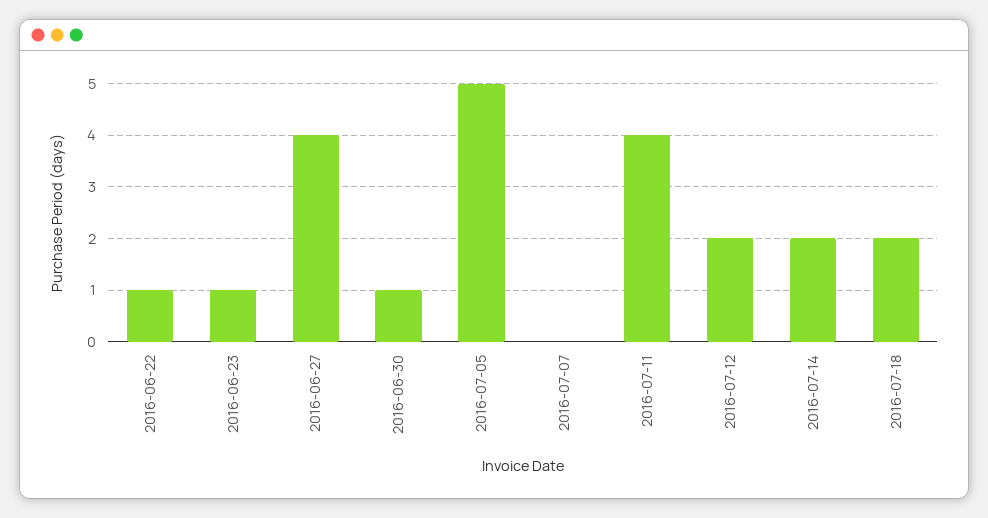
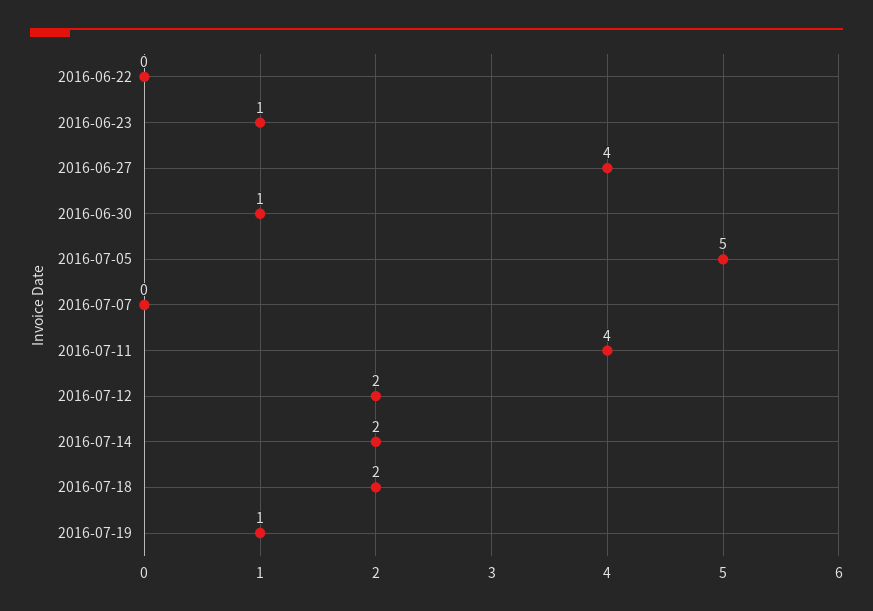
2016-06-22: 1 -> 0
2016-07-19: none -> 1

